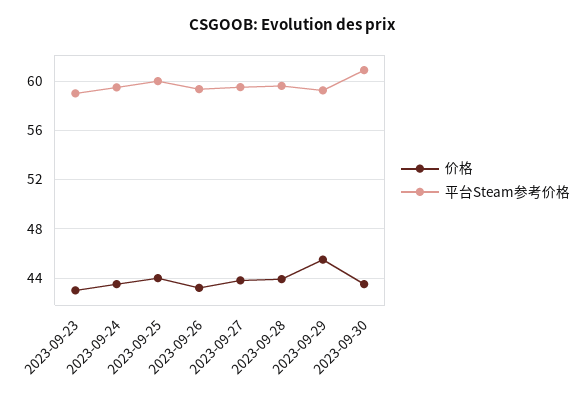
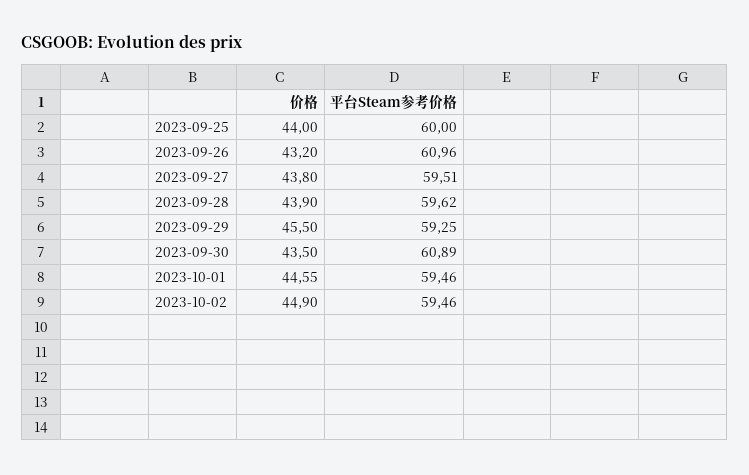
价格, 2023-09-23: 43 -> none
平台Steam参考价格, 2023-09-23: 59 -> none
价格, 2023-09-24: 43.5 -> none
平台Steam参考价格, 2023-09-24: 59.5 -> none
平台Steam参考价格, 2023-09-26: 59.5 -> 60.96
价格, 2023-10-01: none -> 44.55
平台Steam参考价格, 2023-10-01: none -> 59.46
价格, 2023-10-02: none -> 44.9
平台Steam参考价格, 2023-10-02: none -> 59.46

